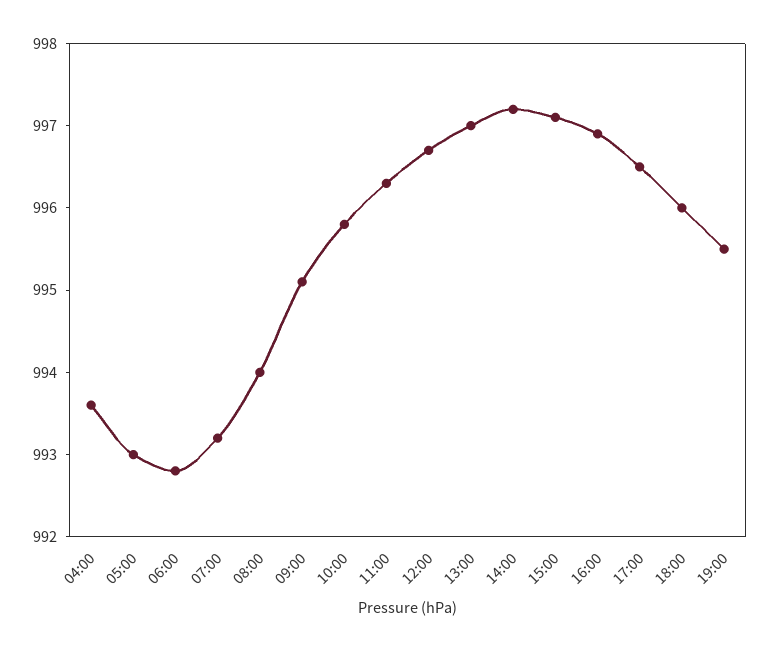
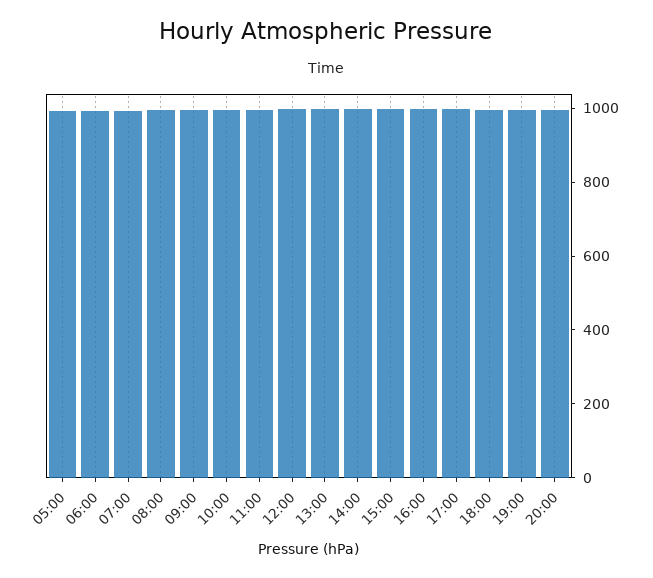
04:00: 993.6 -> none
20:00: none -> 1000

